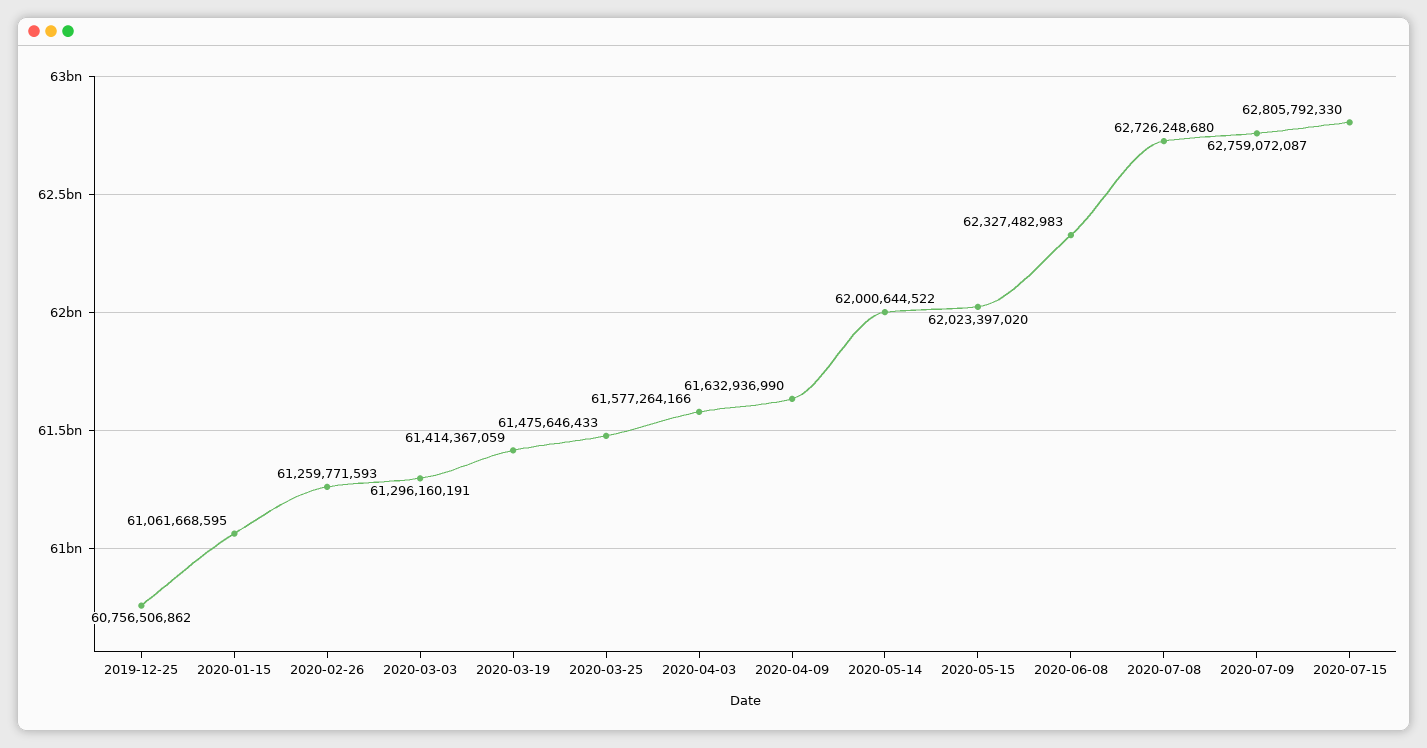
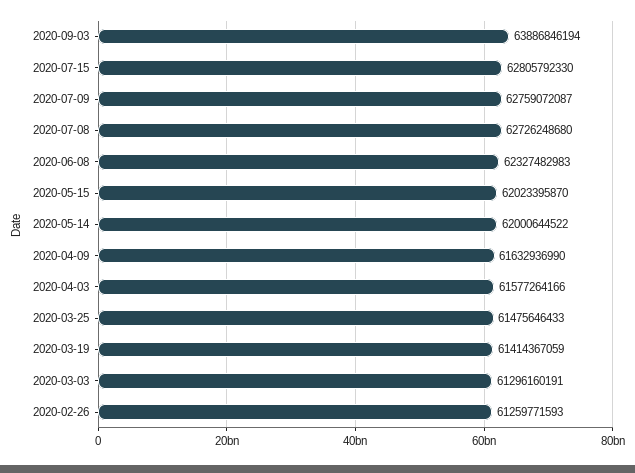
2019-12-25: 60756506862 -> none
2020-01-15: 61061668595 -> none
2020-05-15: 62023397020 -> 62023395870
2020-09-03: none -> 63886846194

